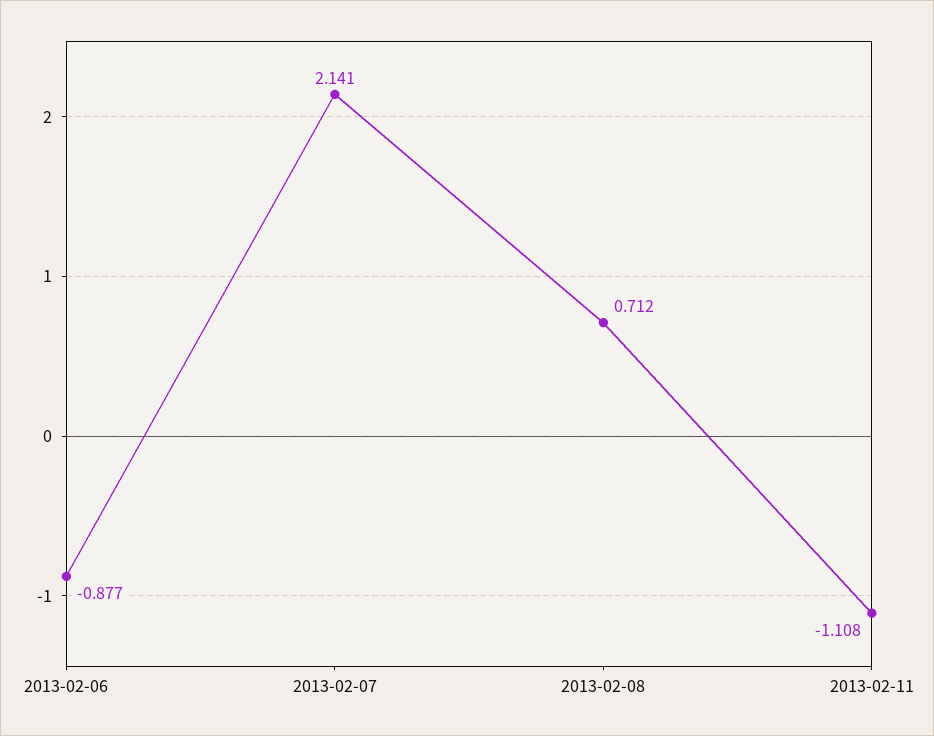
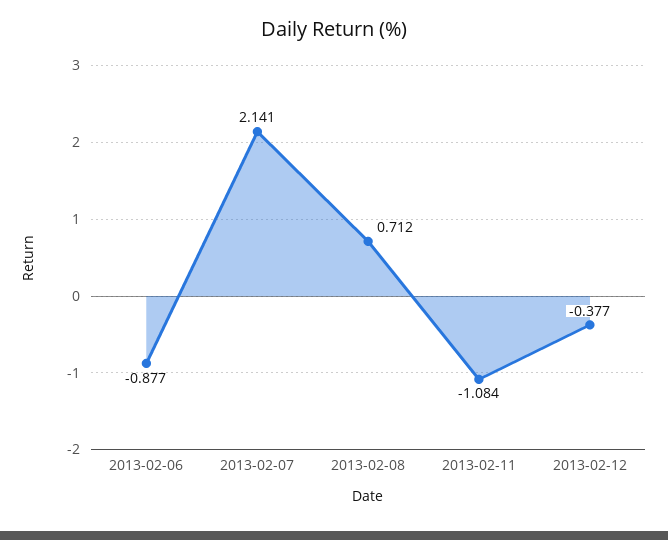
2013-02-11: -1.108 -> -1.084
2013-02-12: none -> -0.377

